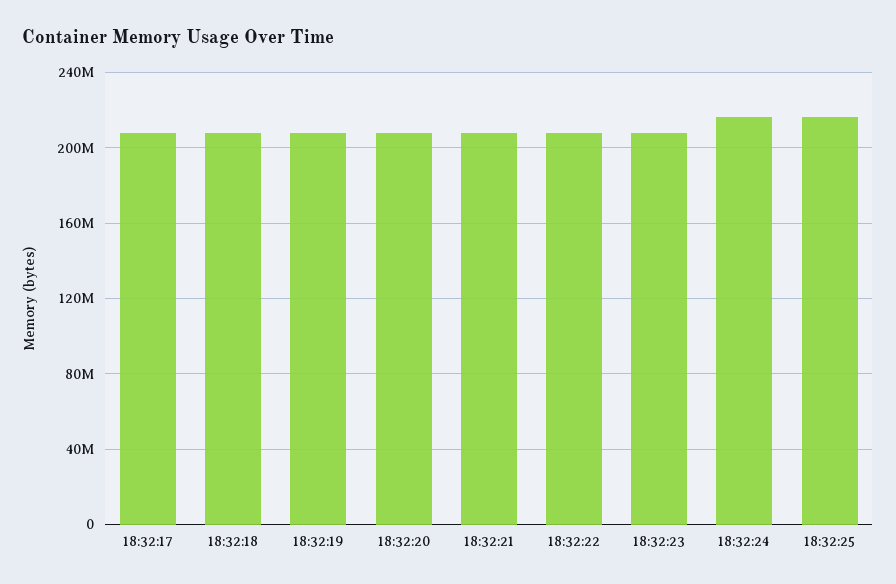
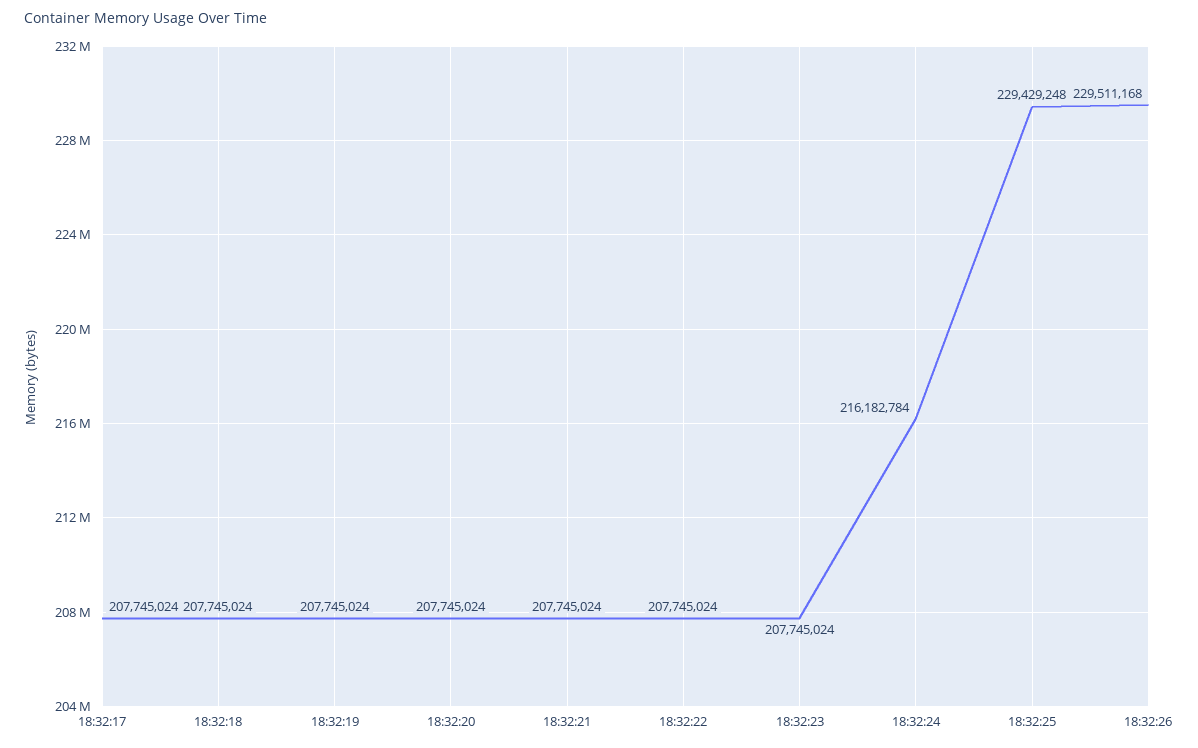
18:32:25: 215000000 -> 229429248
18:32:26: none -> 229511168

